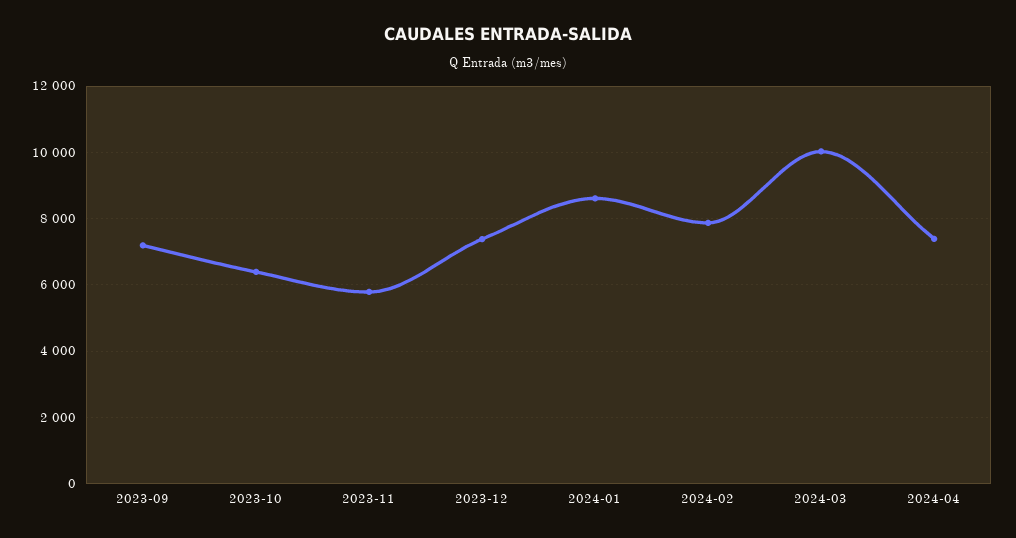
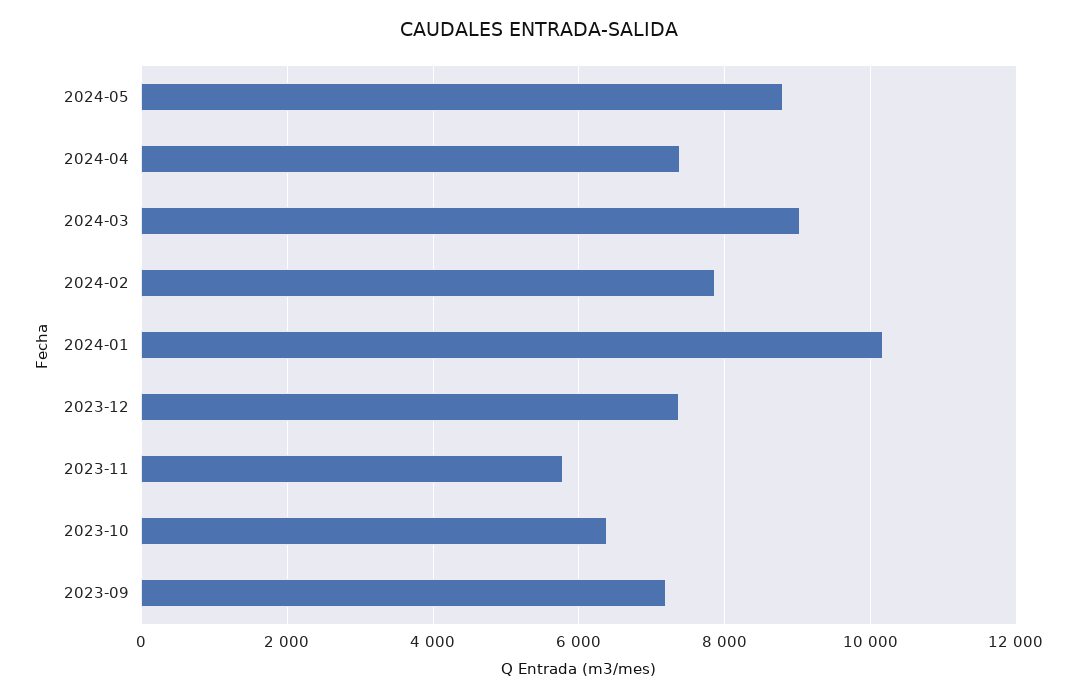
2024-01: 8600 -> 10200
2024-03: 10000 -> 9000
2024-05: none -> 8800

